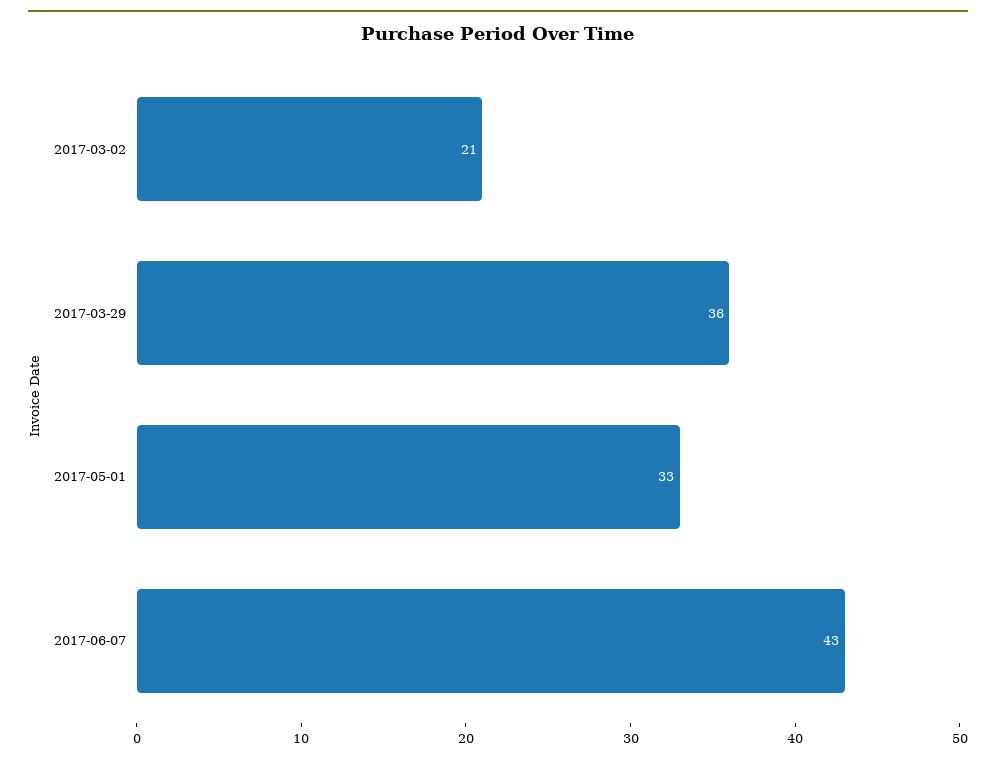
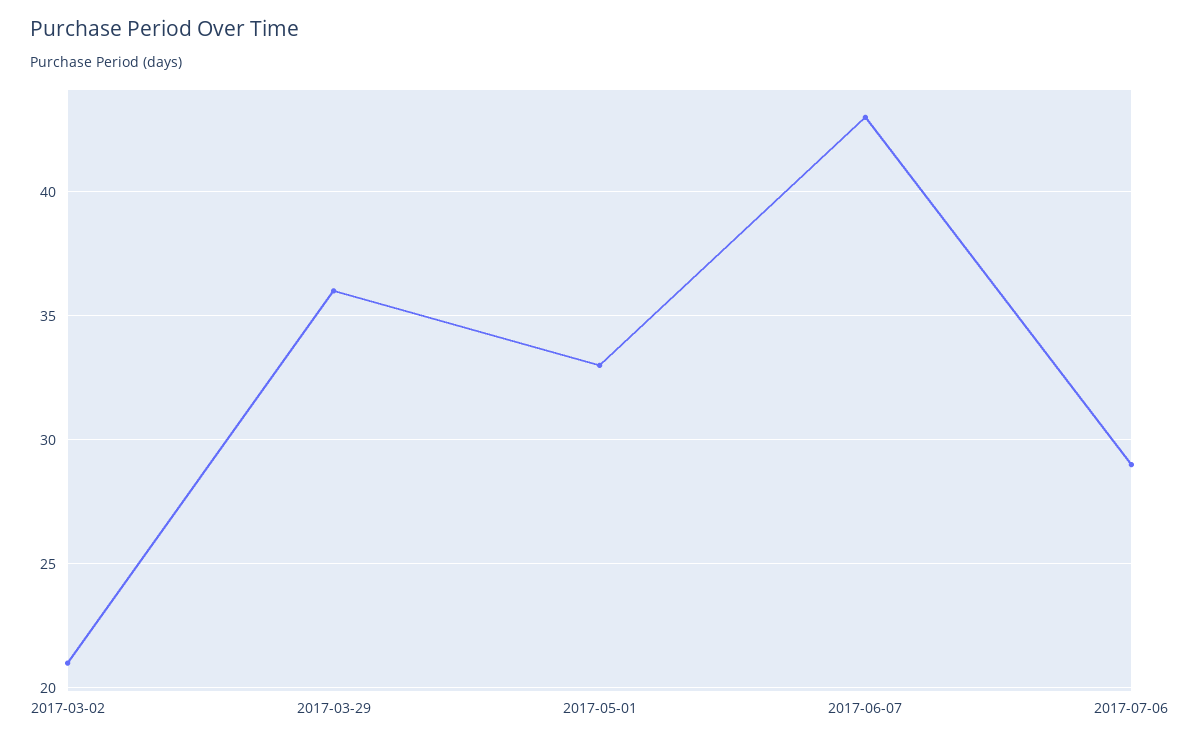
2017-07-06: none -> 29

